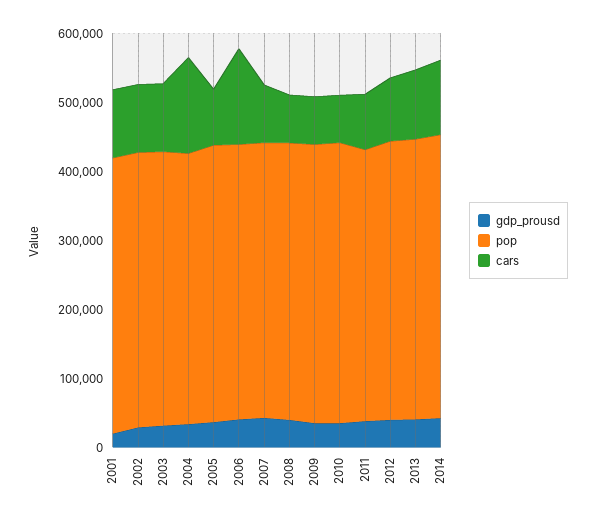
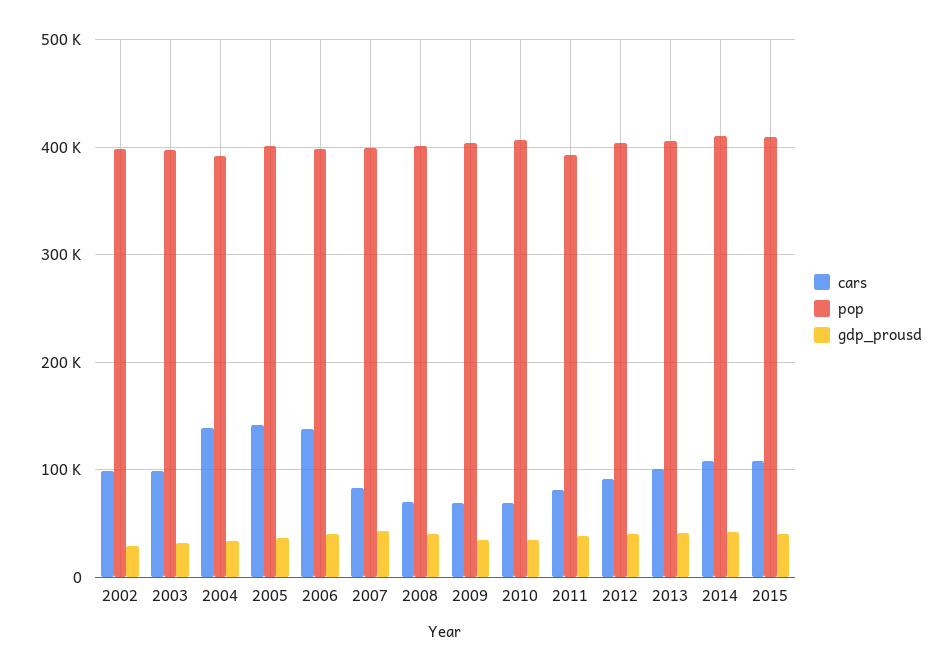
gdp_prousd, 2001: 20000 -> none
pop, 2001: 400000 -> none
cars, 2001: 100000 -> none
cars, 2005: 80000 -> 140000
cars, 2015: none -> 110000
pop, 2015: none -> 410000
gdp_prousd, 2015: none -> 40000

